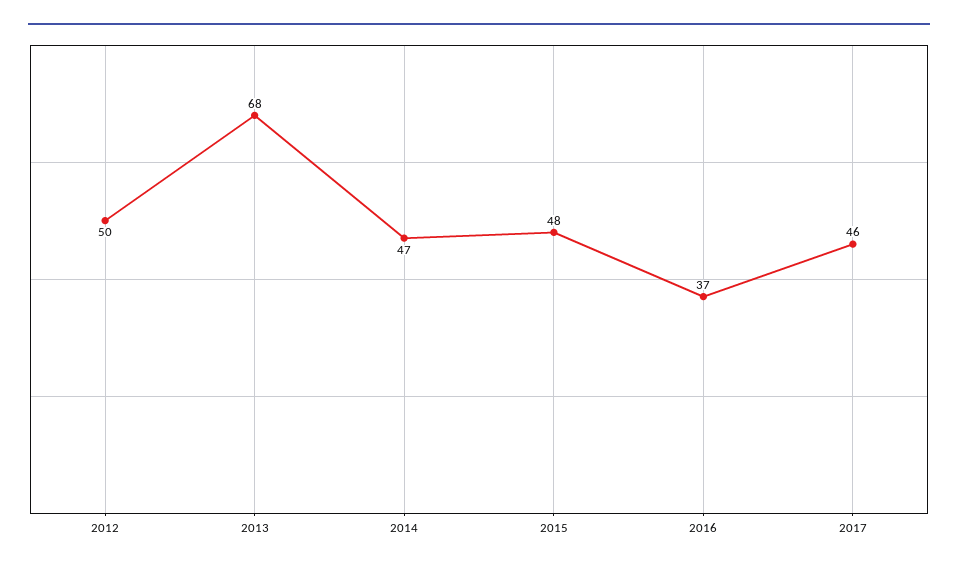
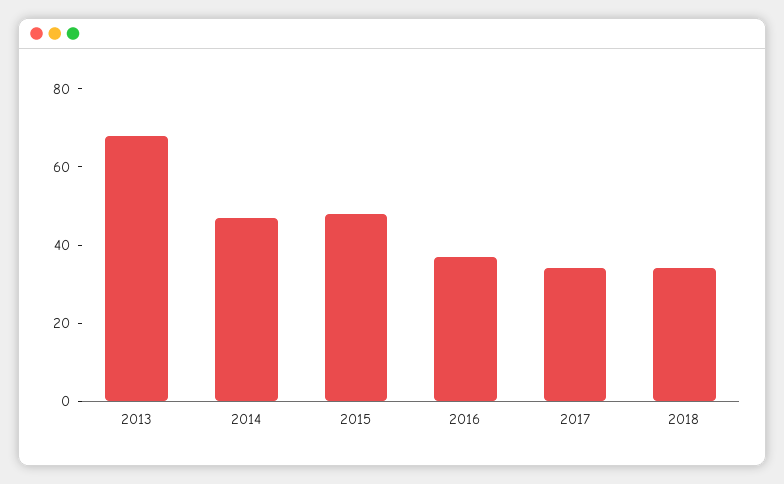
2012: 50 -> none
2017: 46 -> 35
2018: none -> 35

